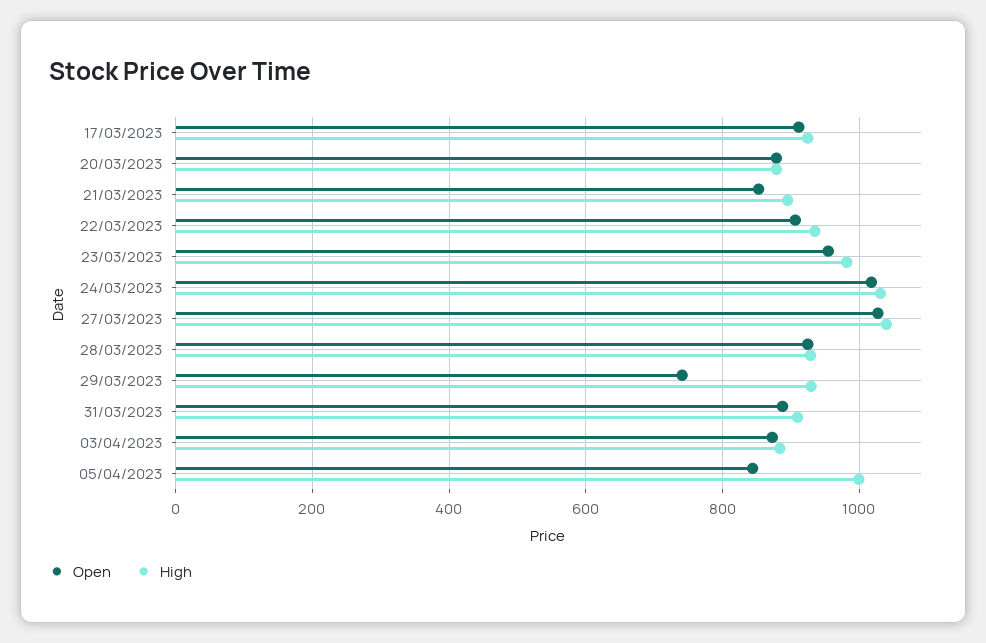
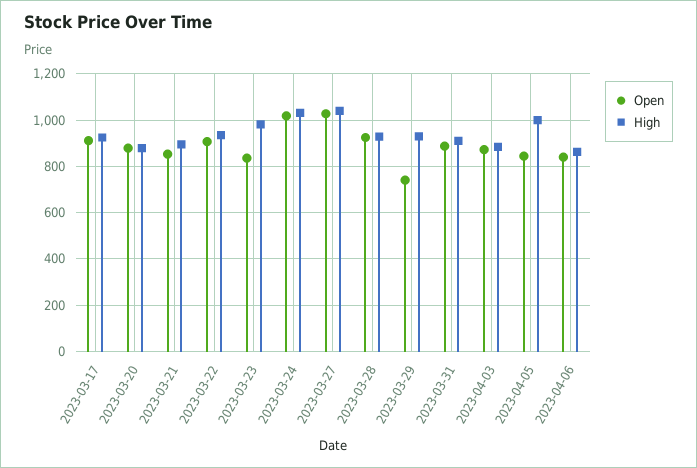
Open, 23/03/2023: 960 -> 850
Open, 2023-04-06: none -> 850
High, 2023-04-06: none -> 850

